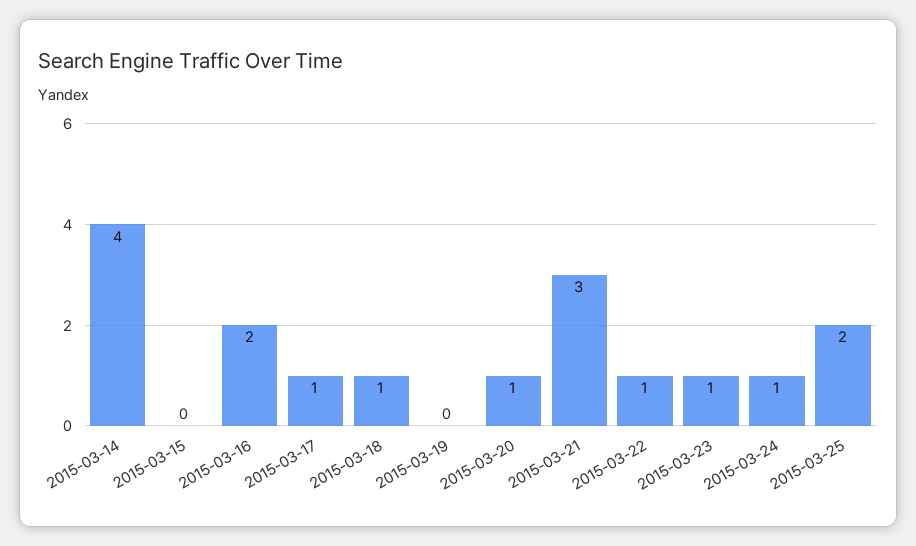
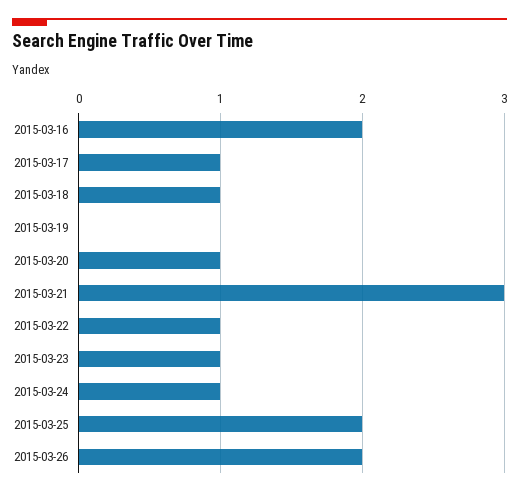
2015-03-14: 4 -> none
2015-03-15: 0 -> none
2015-03-26: none -> 2

